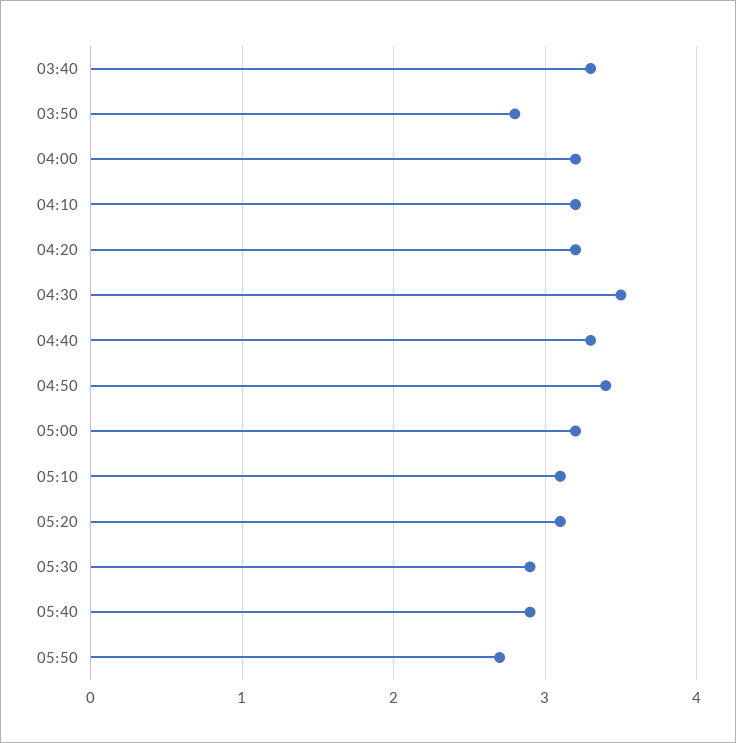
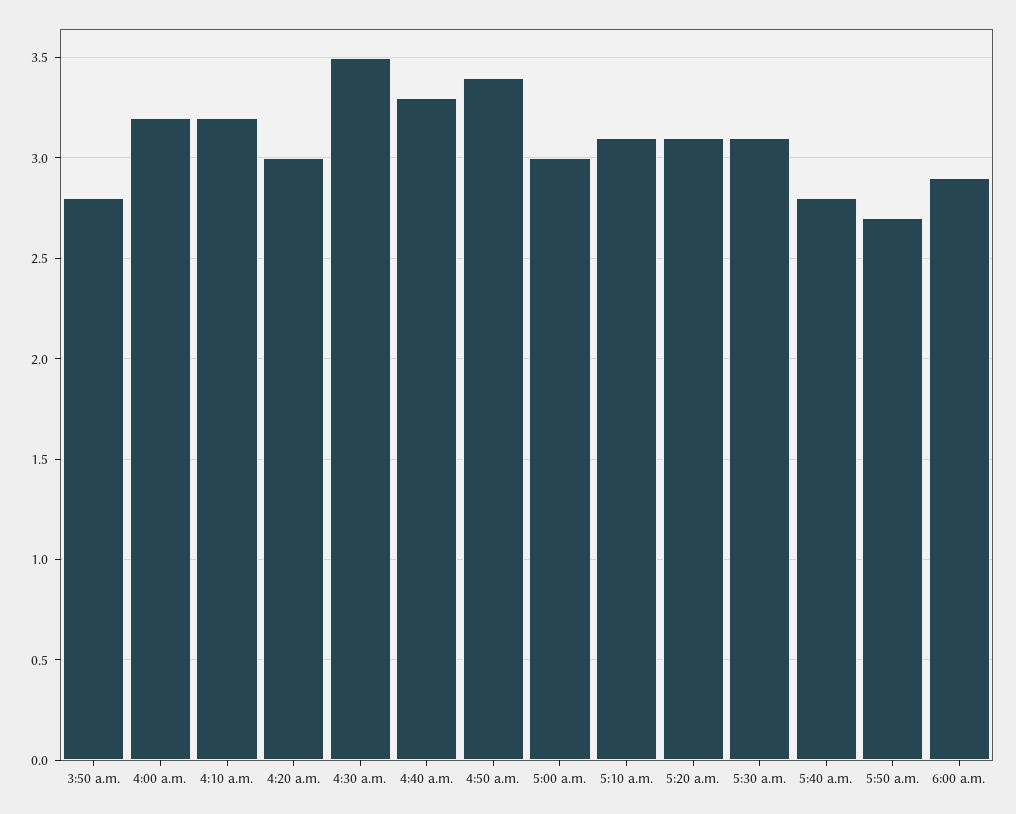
03:40: 3.3 -> none
04:20: 3.2 -> 3
05:00: 3.2 -> 3
05:30: 2.9 -> 3.1
05:40: 2.9 -> 2.8
6:00 a.m.: none -> 2.9

